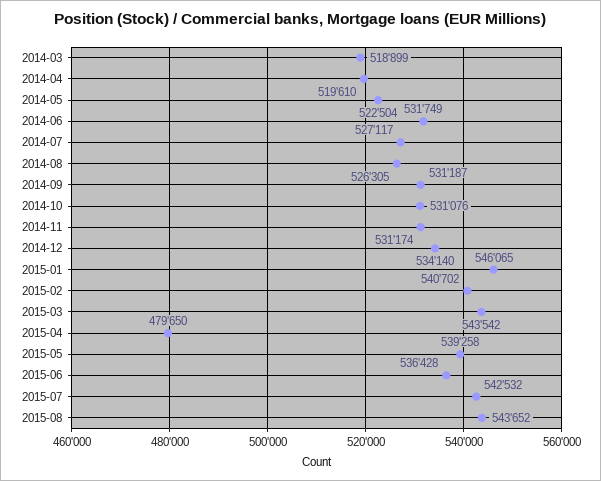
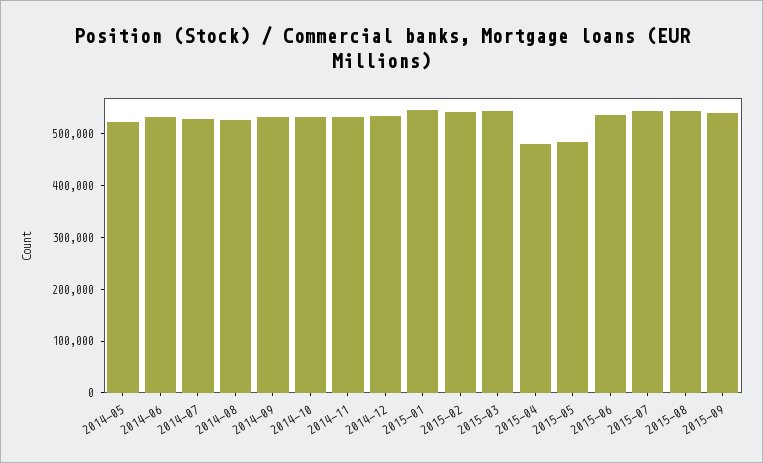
2014-03: 518899 -> none
2014-04: 519610 -> none
2015-05: 539258 -> 480000
2015-09: none -> 540000

